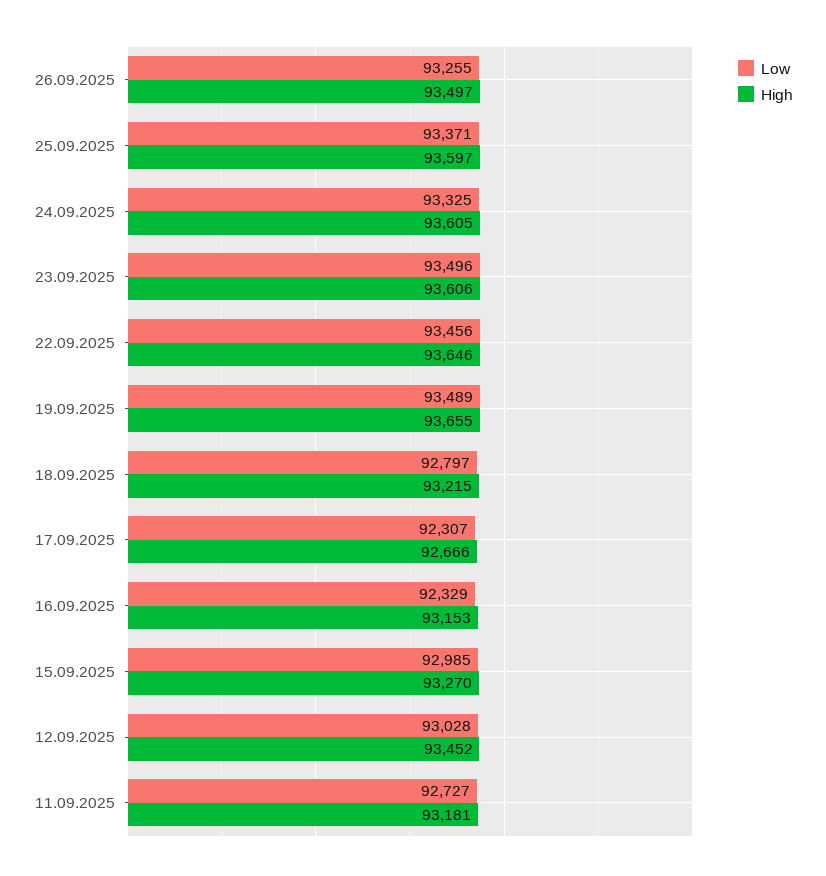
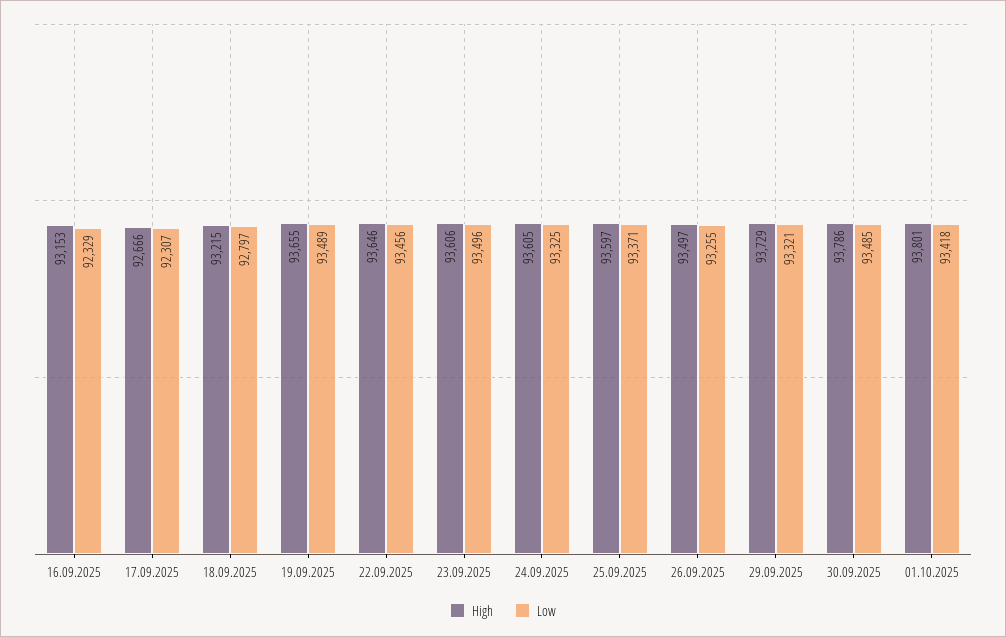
Low, 15.09.2025: 92985 -> none
High, 15.09.2025: 93270 -> none
Low, 12.09.2025: 93028 -> none
High, 12.09.2025: 93452 -> none
Low, 11.09.2025: 92727 -> none
High, 11.09.2025: 93181 -> none
High, 29.09.2025: none -> 93729
Low, 29.09.2025: none -> 93321
High, 30.09.2025: none -> 93786
Low, 30.09.2025: none -> 93485
High, 01.10.2025: none -> 93801
Low, 01.10.2025: none -> 93418

